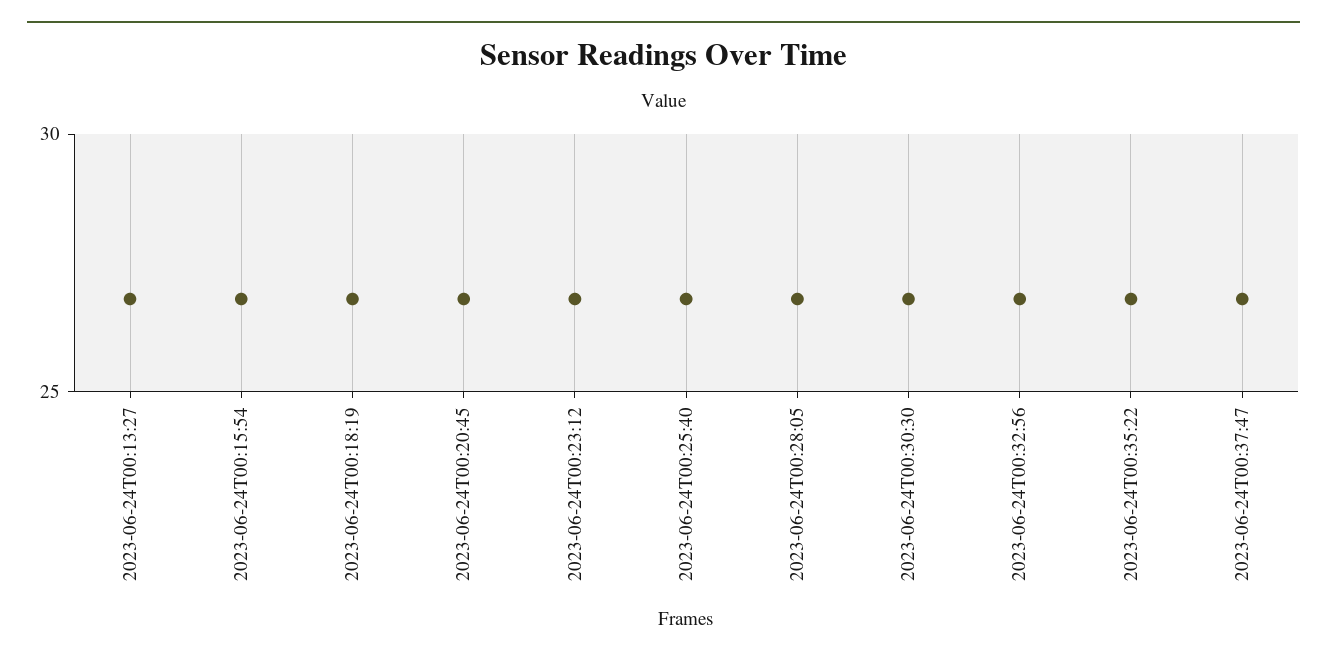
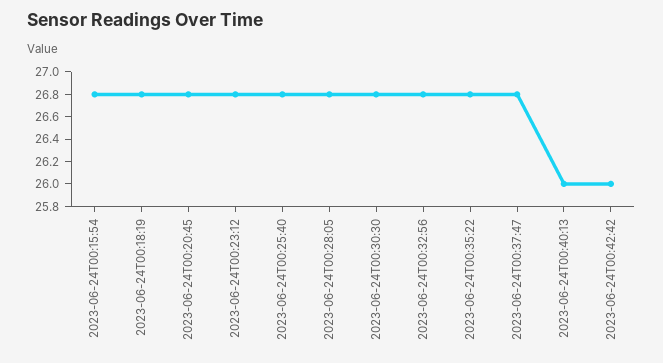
2023-06-24T00:13:27: 27 -> none
2023-06-24T00:40:13: none -> 26
2023-06-24T00:42:42: none -> 26

